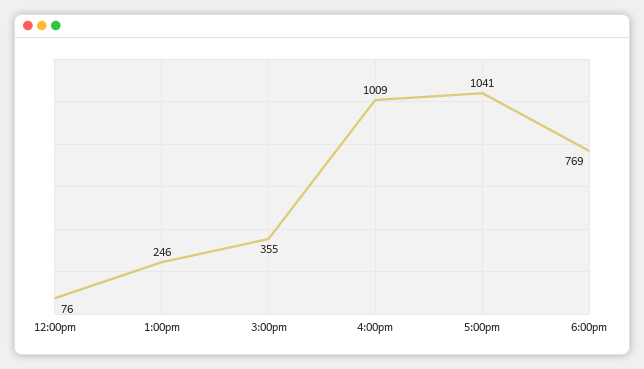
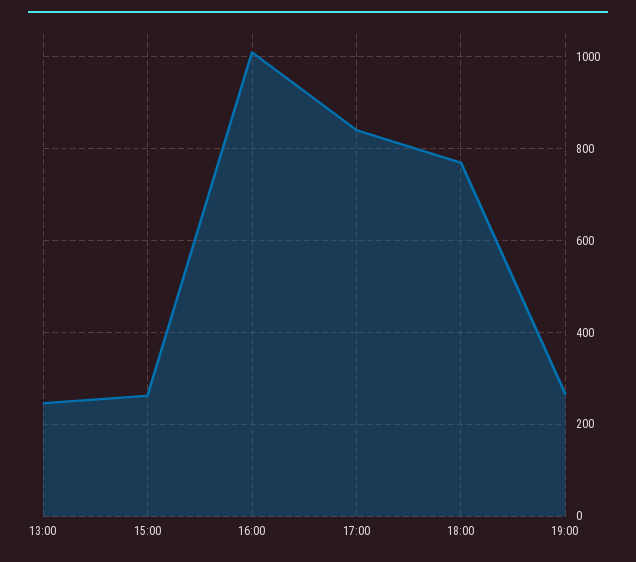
12:00pm: 76 -> none
3:00pm: 355 -> 260
5:00pm: 1041 -> 840
19:00: none -> 260

